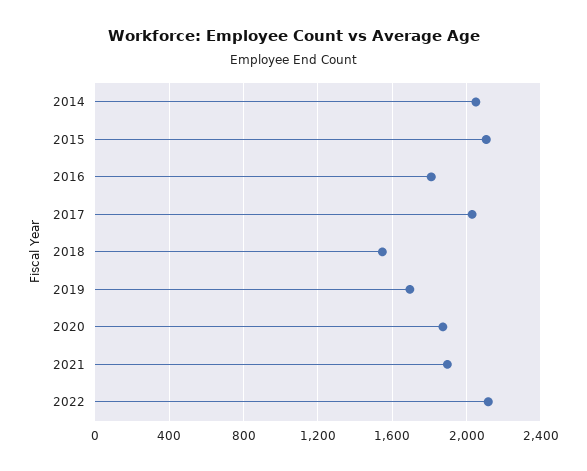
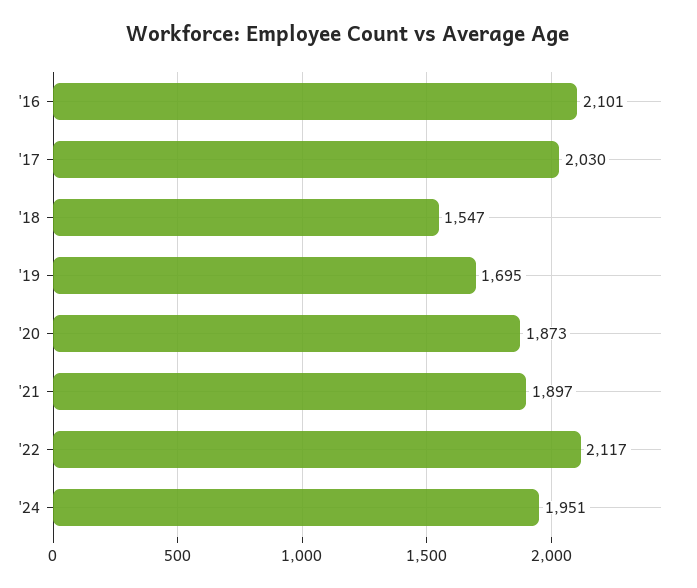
2014: 2050 -> none
2015: 2100 -> none
2016: 1800 -> 2101
'24: none -> 1951

